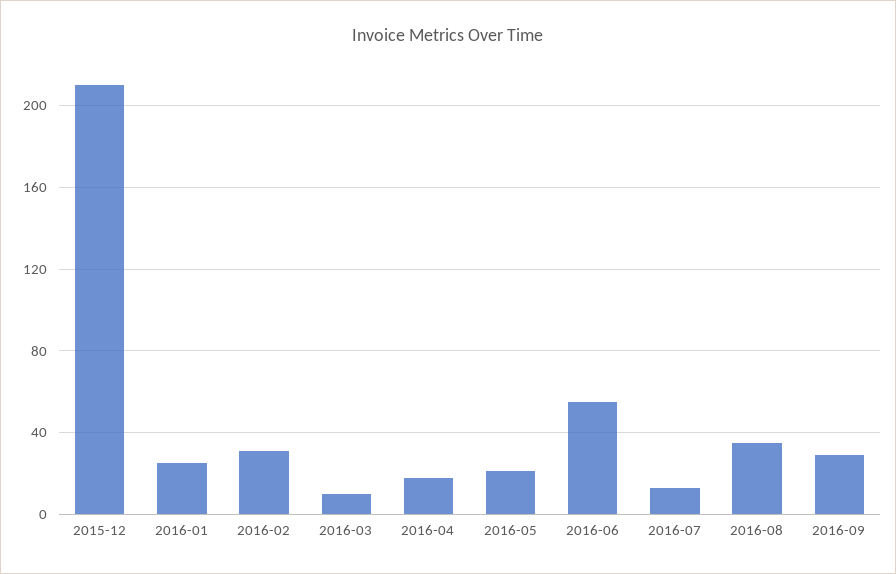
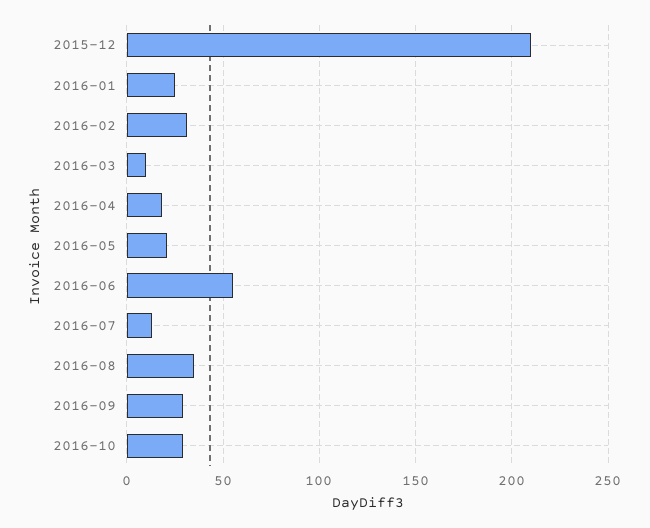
2016-10: none -> 30

